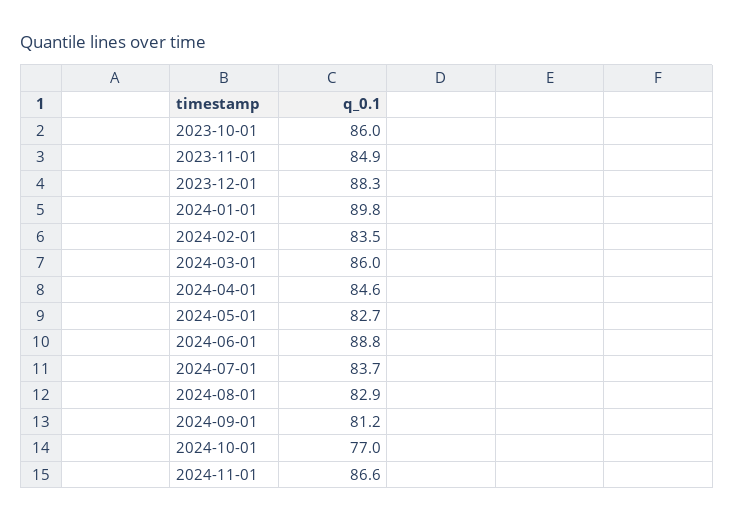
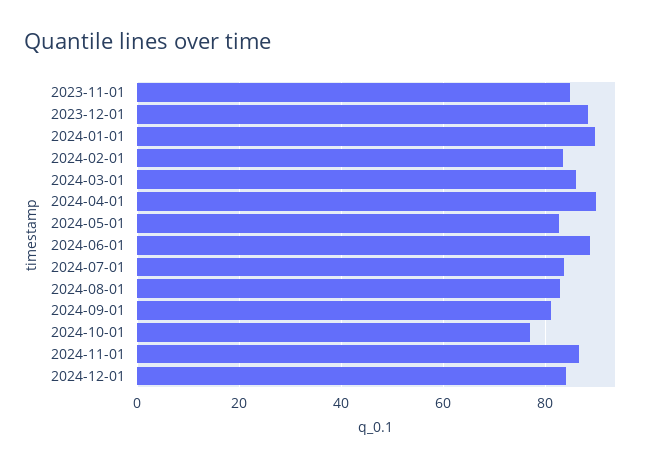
2023-10-01: 86 -> none
2024-04-01: 84.6 -> 90
2024-12-01: none -> 84

